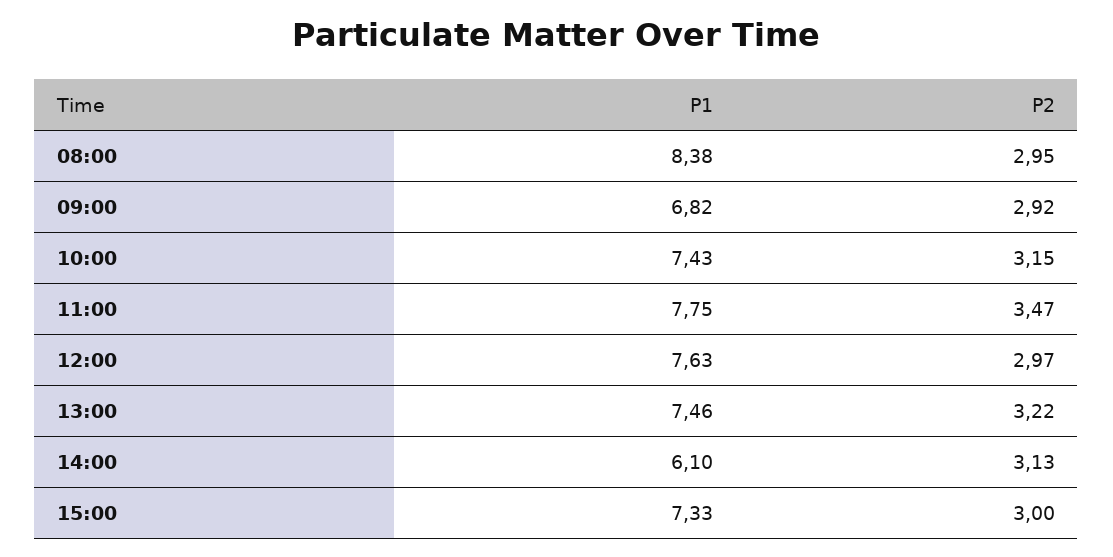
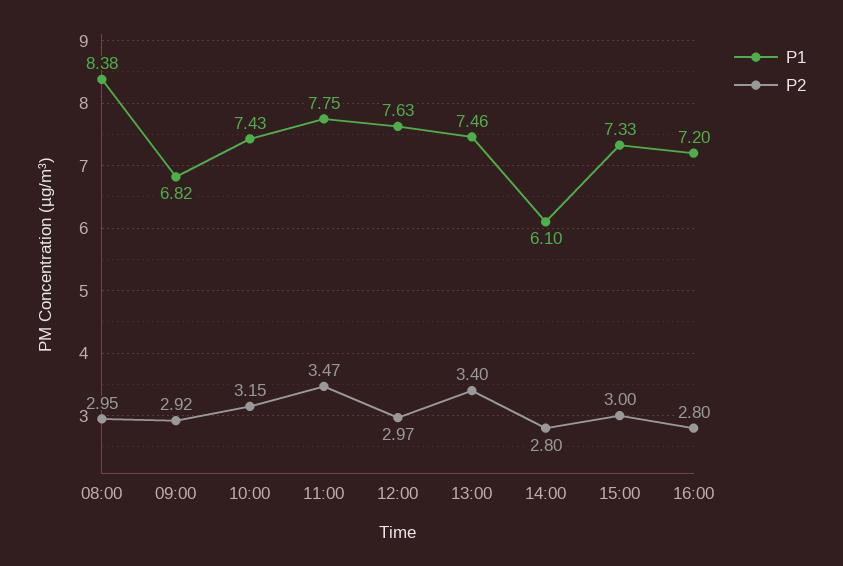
P2, 13:00: 3.22 -> 3.4
P2, 14:00: 3.13 -> 2.8
P1, 16:00: none -> 7.2
P2, 16:00: none -> 2.8

